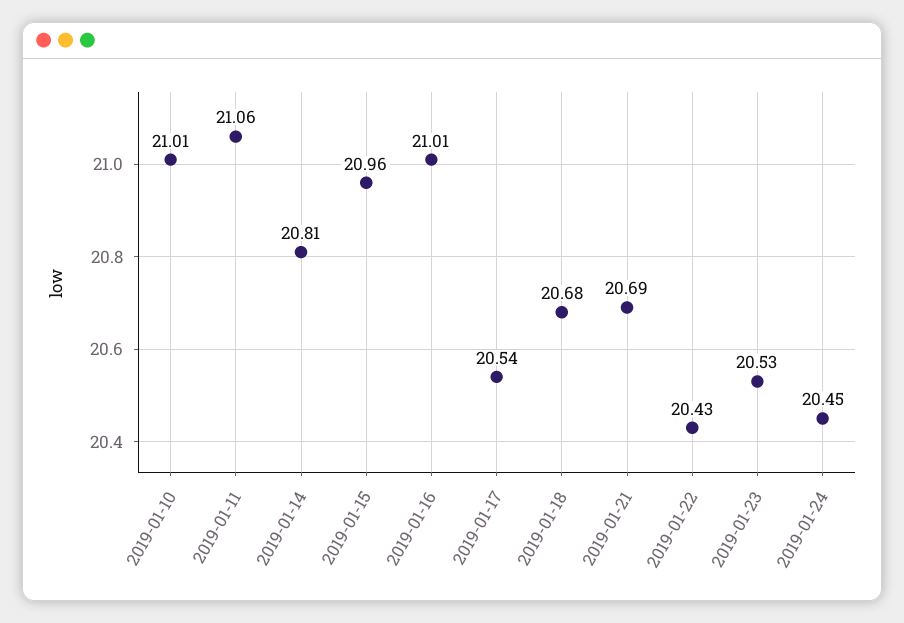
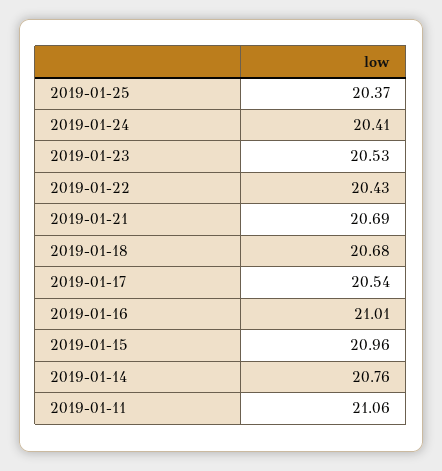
2019-01-10: 21.01 -> none
2019-01-14: 20.81 -> 20.76
2019-01-24: 20.45 -> 20.41
2019-01-25: none -> 20.37

